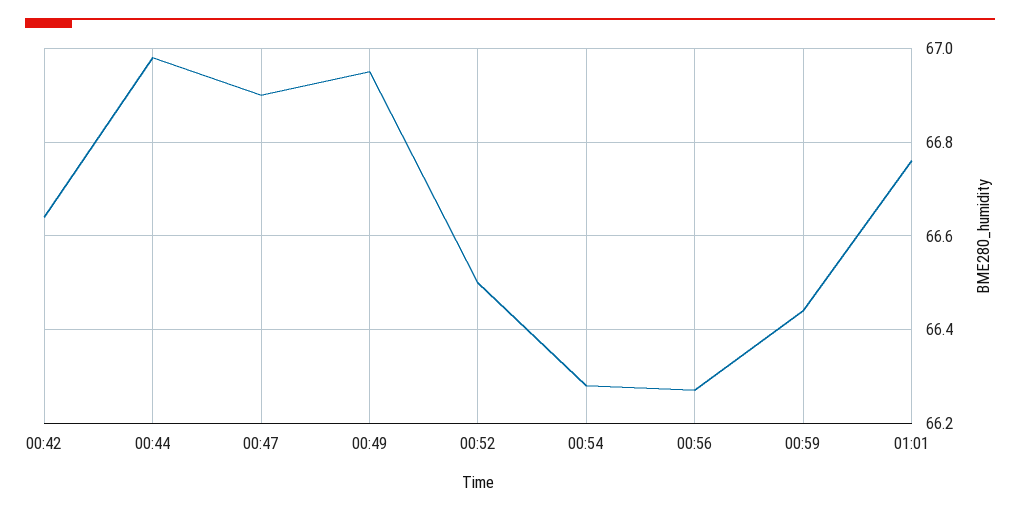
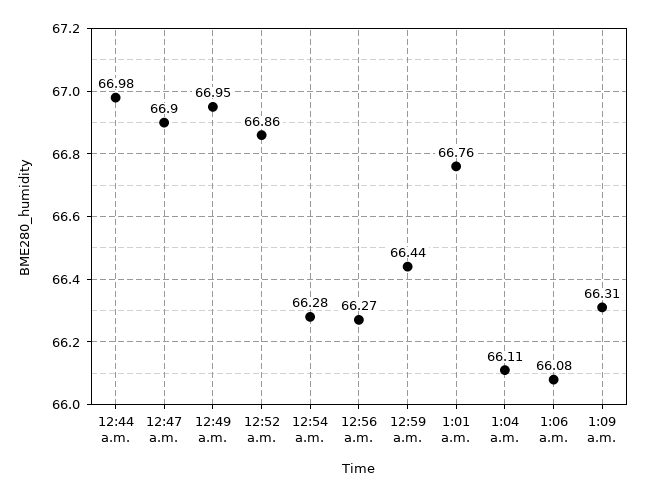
00:42: 66.65 -> none
00:52: 66.5 -> 66.86
1:04 a.m.: none -> 66.11
1:06 a.m.: none -> 66.08
1:09 a.m.: none -> 66.31

